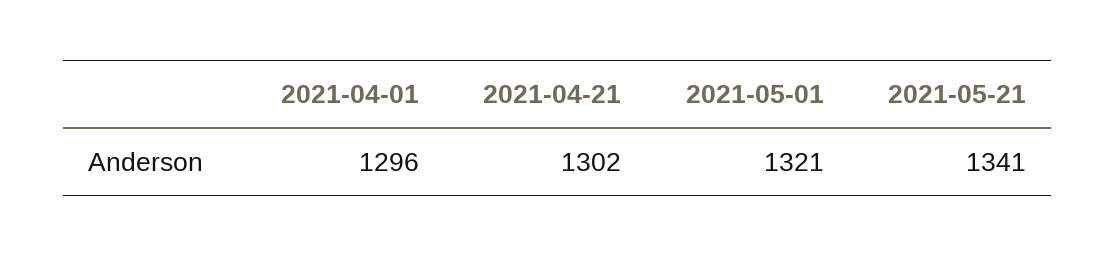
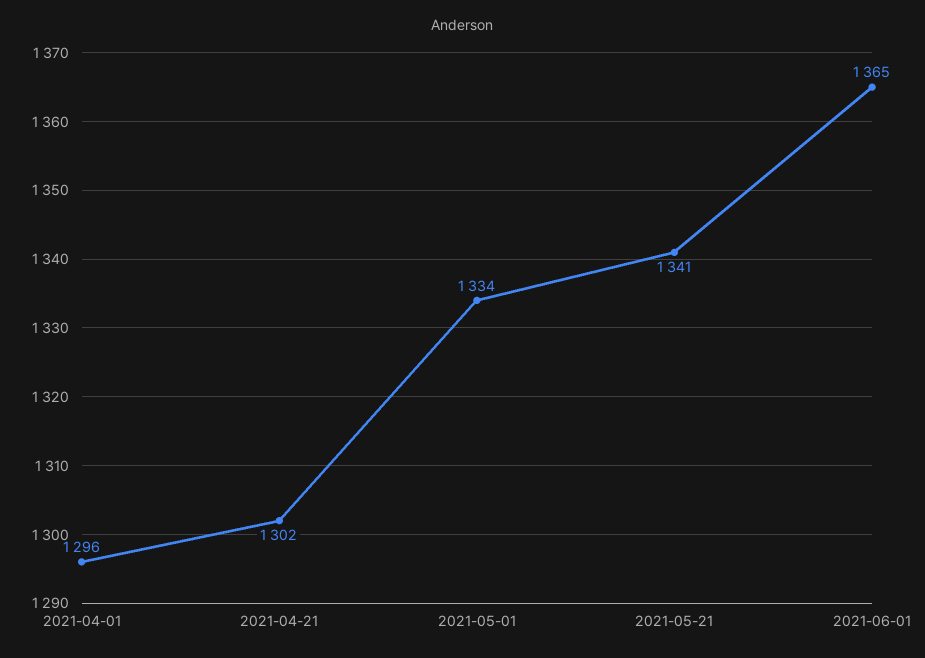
2021-05-01: 1321 -> 1334
2021-06-01: none -> 1365

